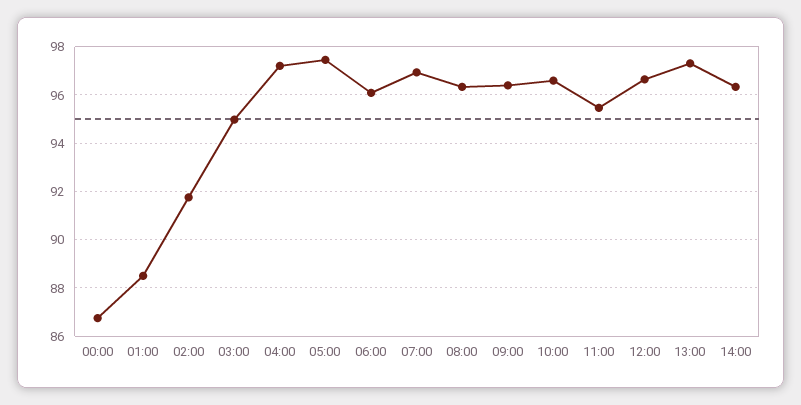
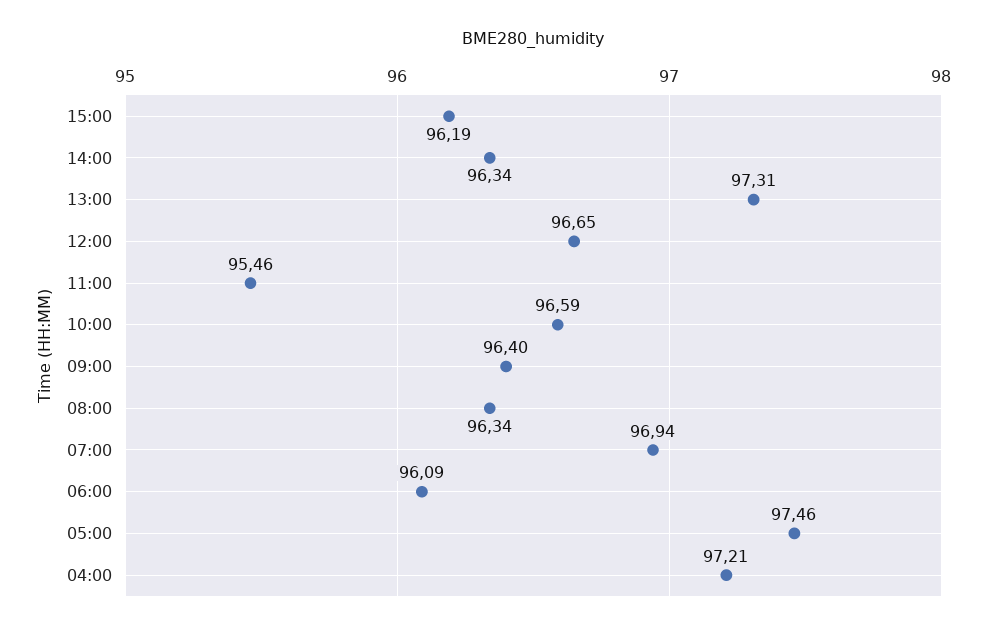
00:00: 86.75 -> none
01:00: 88.5 -> none
02:00: 91.75 -> none
03:00: 95 -> none
15:00: none -> 96.19

